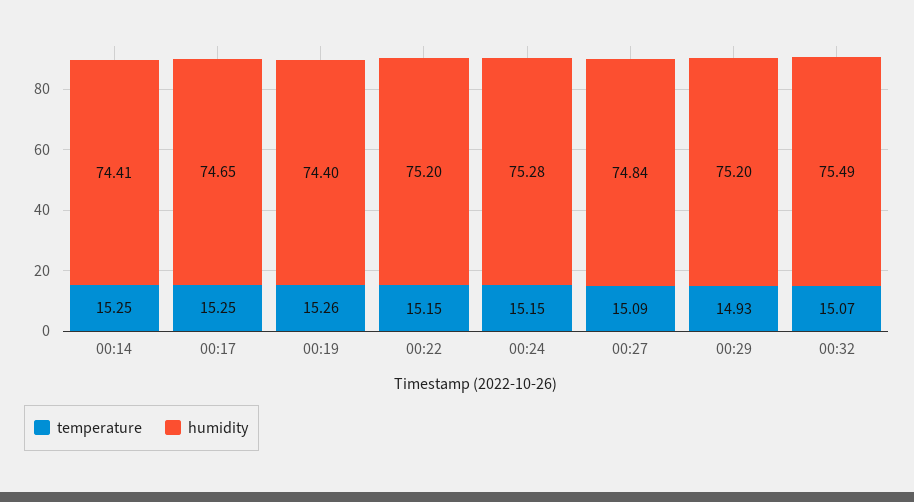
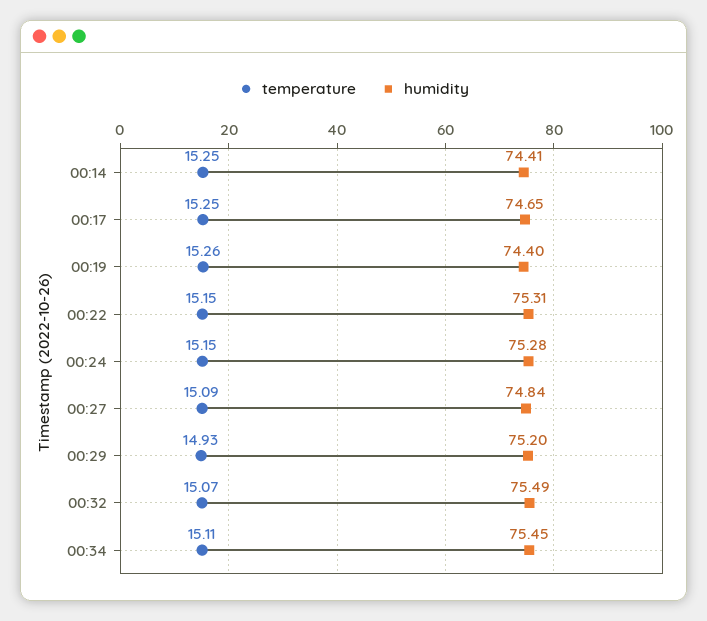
humidity, 00:22: 75.2 -> 75.31
temperature, 00:34: none -> 15.11
humidity, 00:34: none -> 75.45

